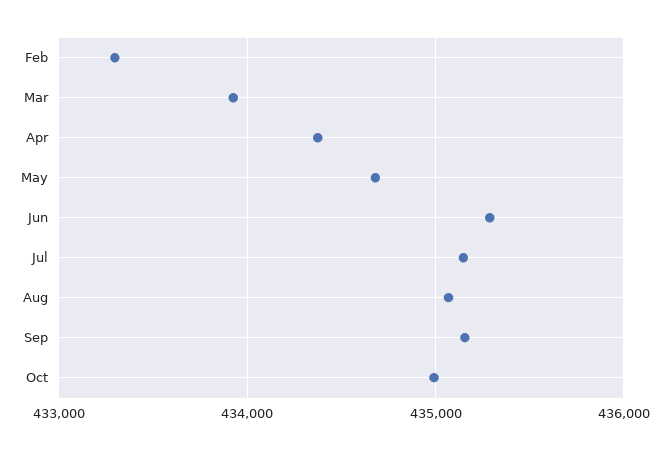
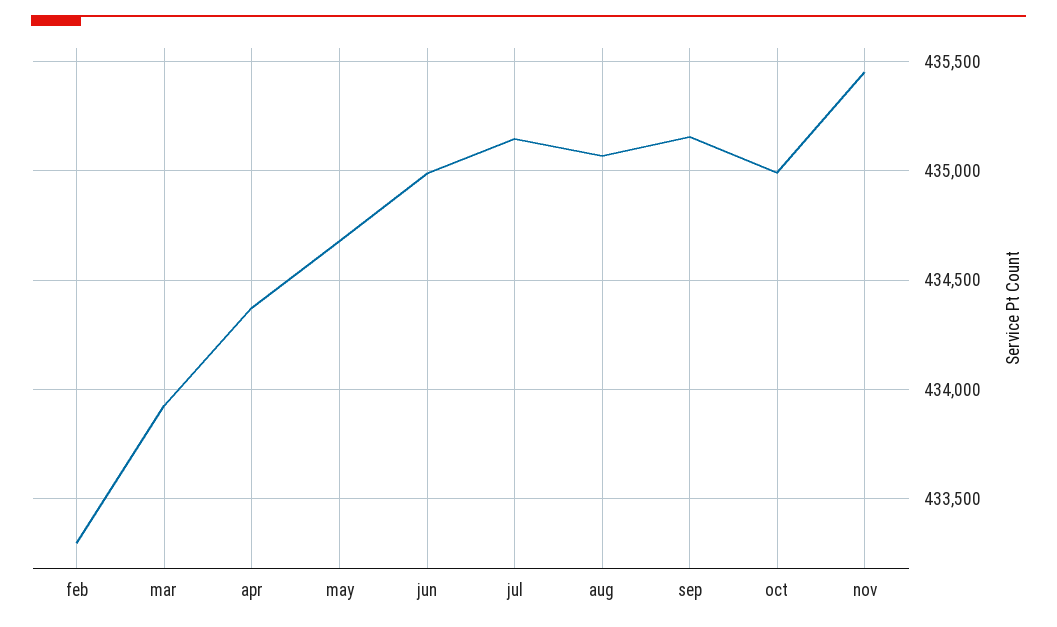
Jun: 435300 -> 435000
nov: none -> 435450

